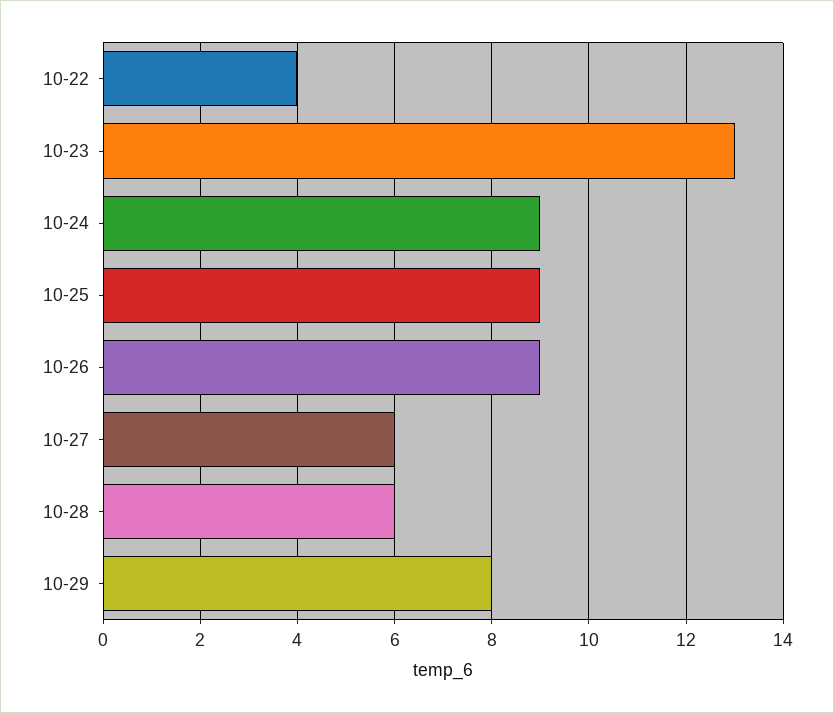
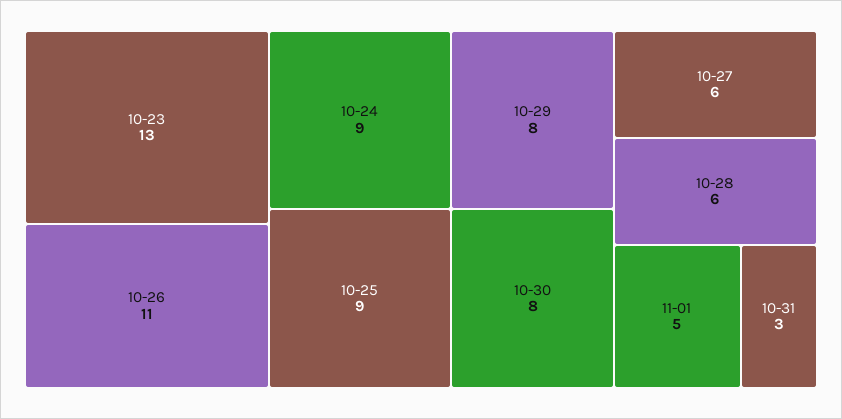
10-22: 4 -> none
10-26: 9 -> 11
10-30: none -> 8
11-01: none -> 5
10-31: none -> 3

